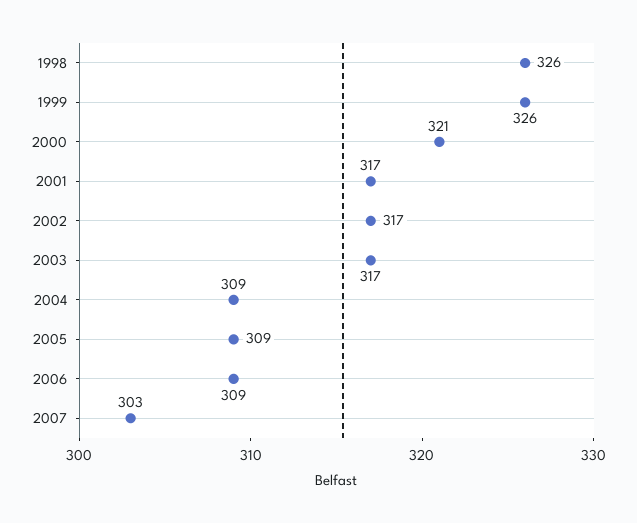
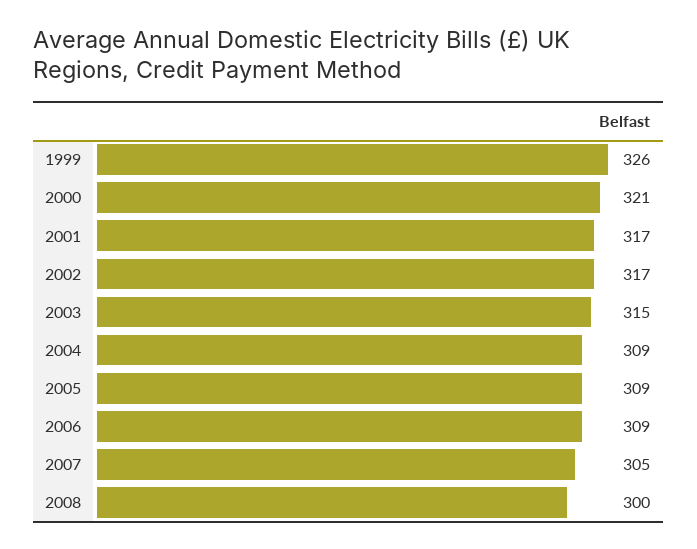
1998: 326 -> none
2003: 317 -> 315
2007: 303 -> 305
2008: none -> 300

